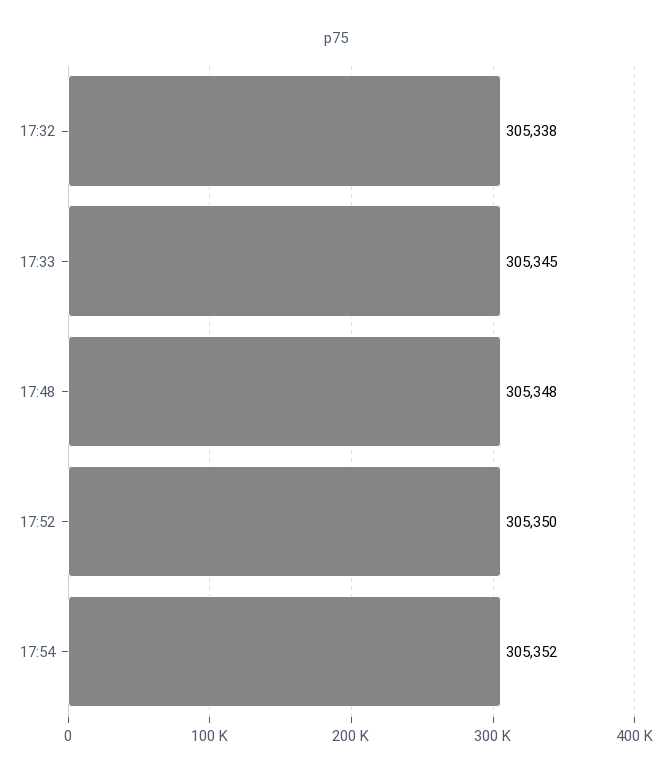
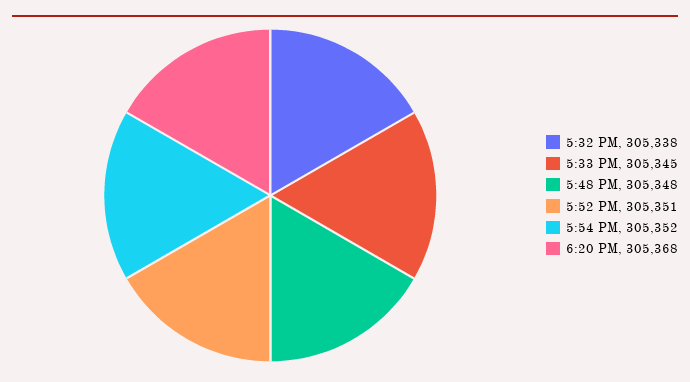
17:52: 305350 -> 305351
6:20 PM: none -> 305368

